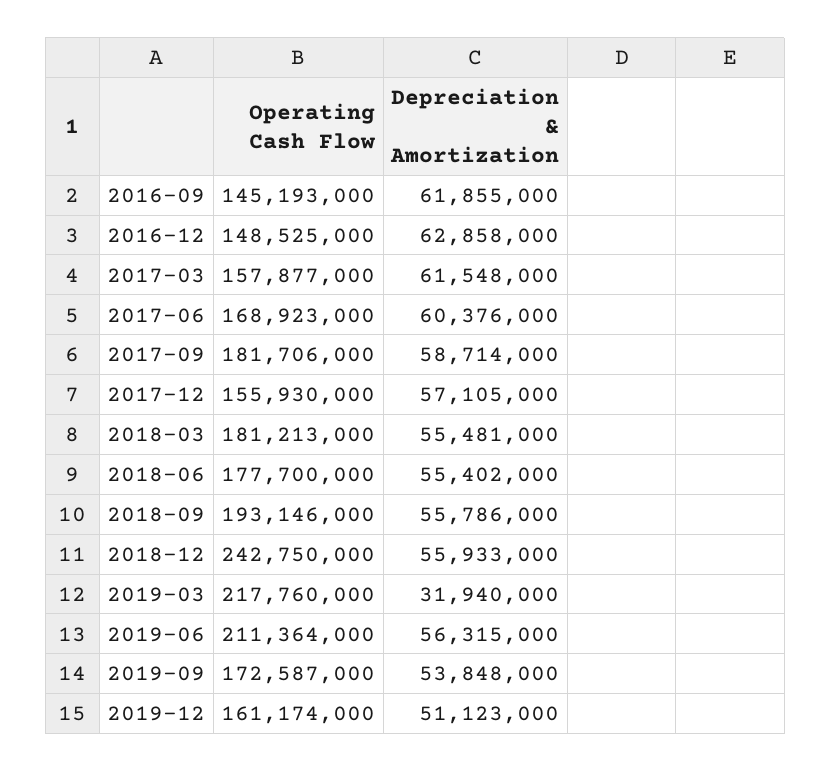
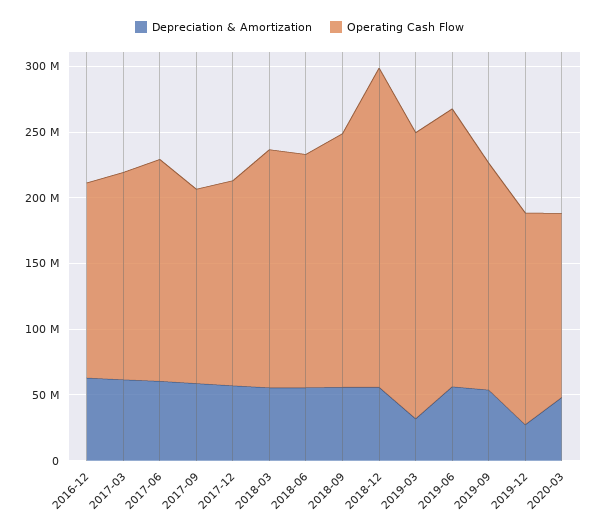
Operating Cash Flow, 2016-09: 145193000 -> none
Depreciation & Amortization, 2016-09: 61855000 -> none
Operating Cash Flow, 2017-09: 181706000 -> 150000000
Depreciation & Amortization, 2019-12: 51123000 -> 30000000
Depreciation & Amortization, 2020-03: none -> 50000000
Operating Cash Flow, 2020-03: none -> 140000000

